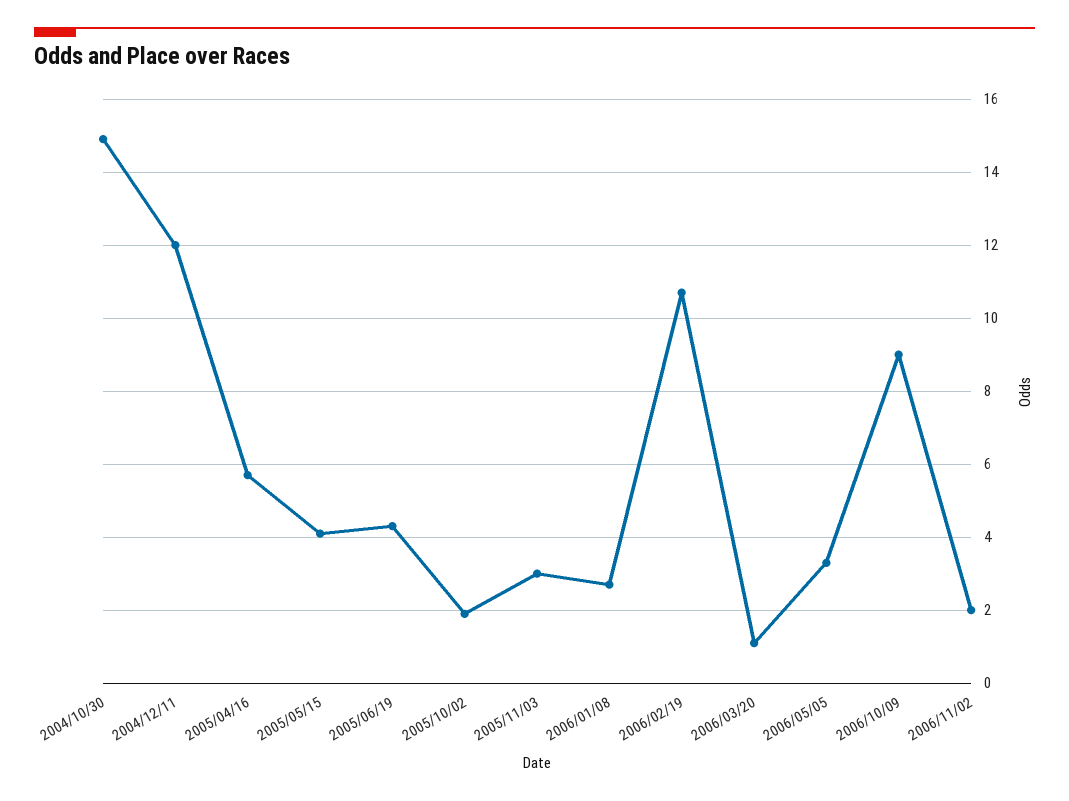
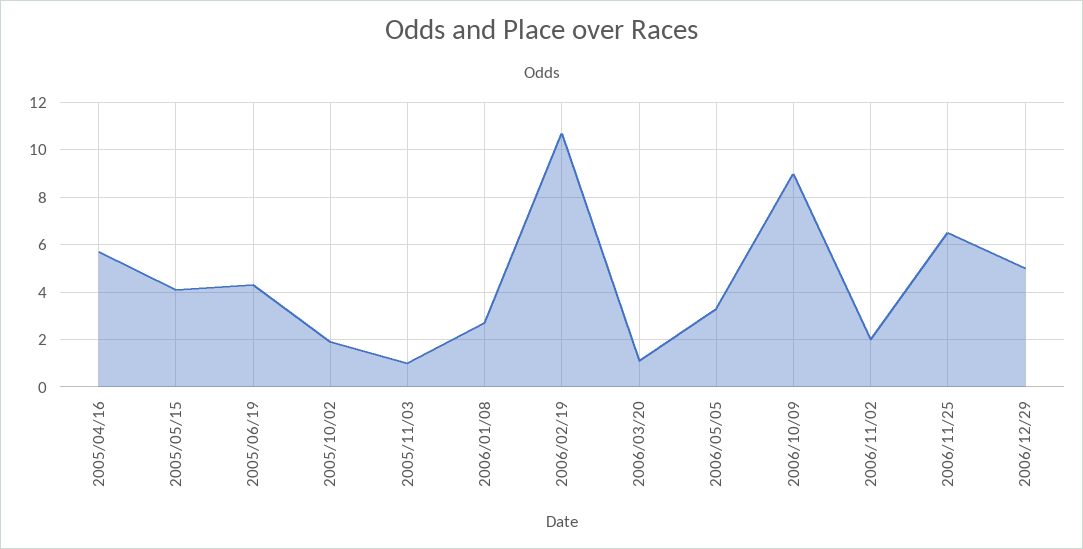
2004/10/30: 15 -> none
2004/12/11: 12 -> none
2005/11/03: 3 -> 1
2006/11/25: none -> 6.5
2006/12/29: none -> 5

